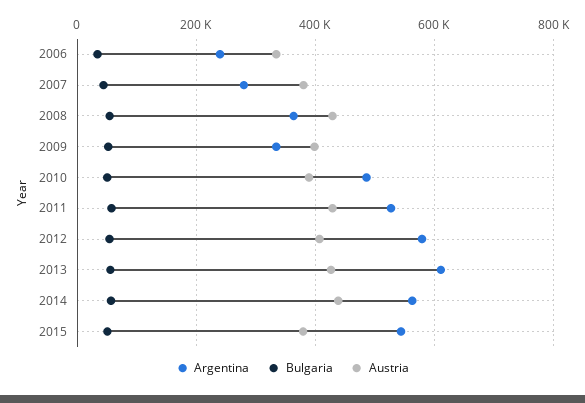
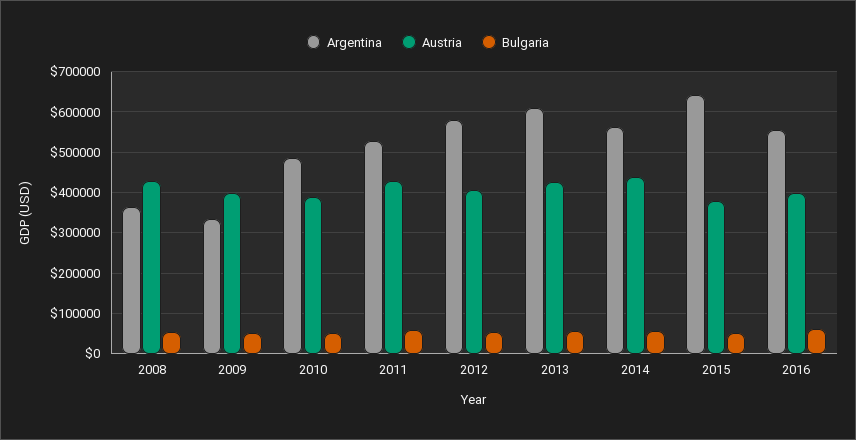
Argentina, 2006: 240000 -> none
Bulgaria, 2006: 40000 -> none
Austria, 2006: 340000 -> none
Argentina, 2007: 280000 -> none
Bulgaria, 2007: 40000 -> none
Austria, 2007: 380000 -> none
Argentina, 2015: 540000 -> 640000
Argentina, 2016: none -> 560000
Austria, 2016: none -> 400000
Bulgaria, 2016: none -> 60000

